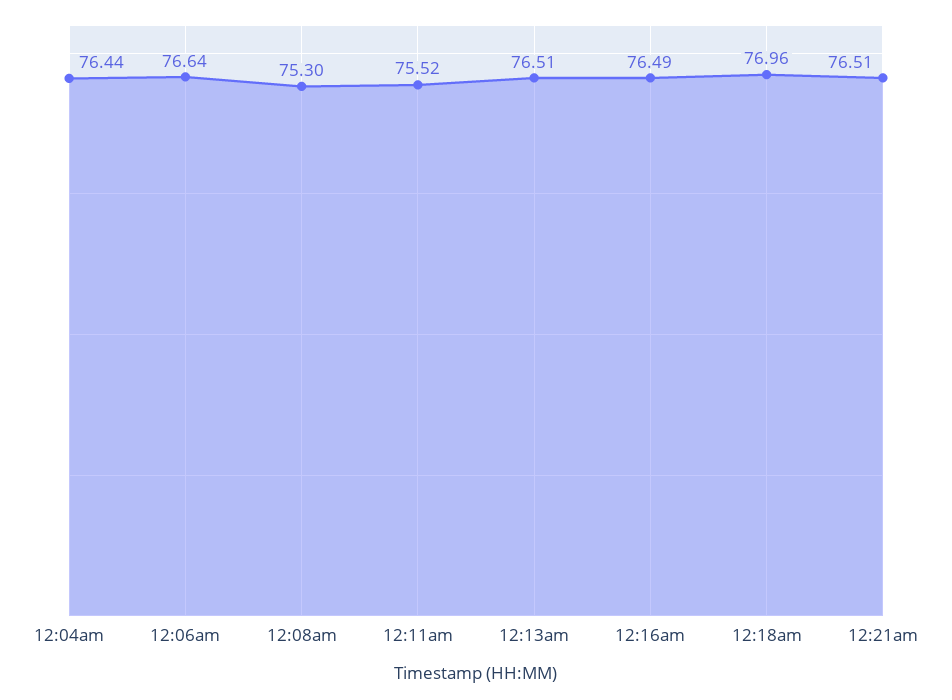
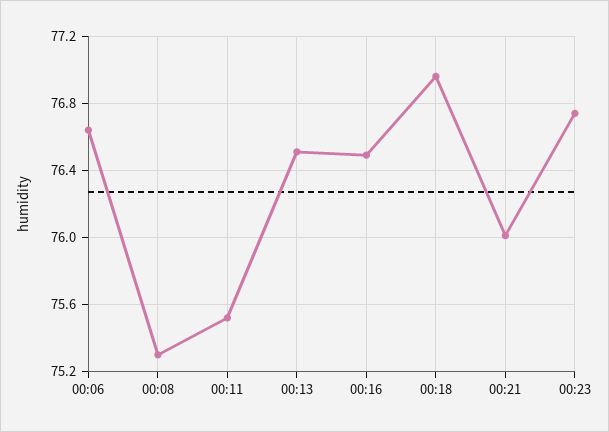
12:04am: 76.44 -> none
12:21am: 76.51 -> 76
00:23: none -> 76.75

